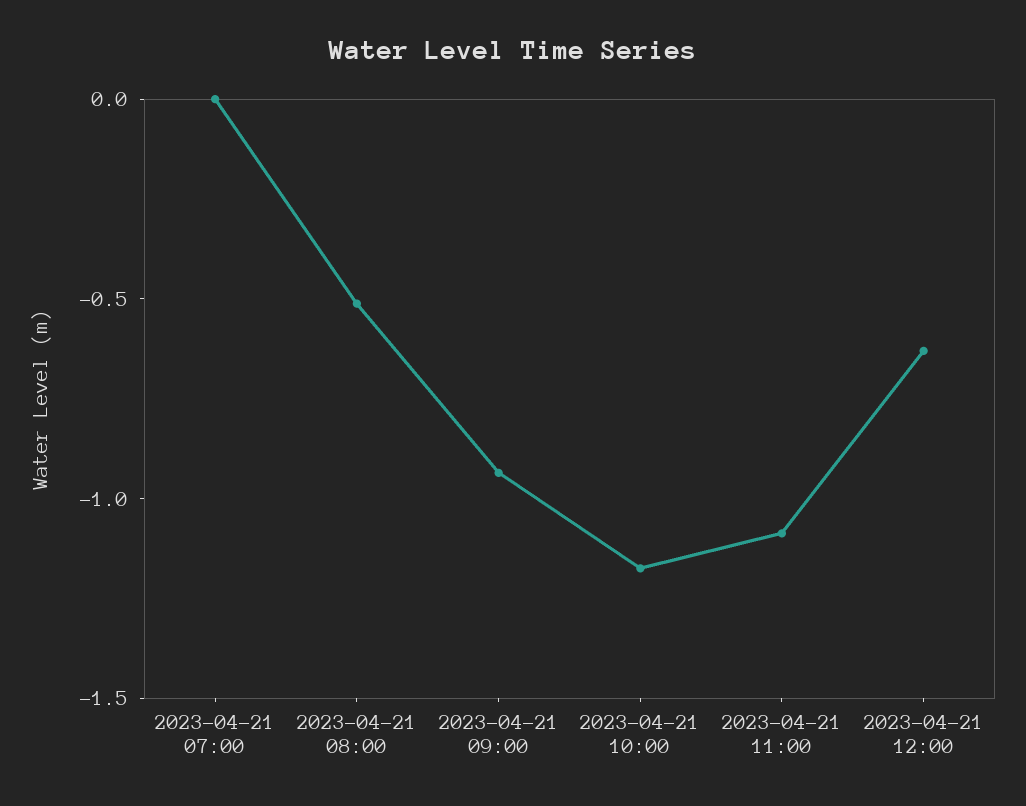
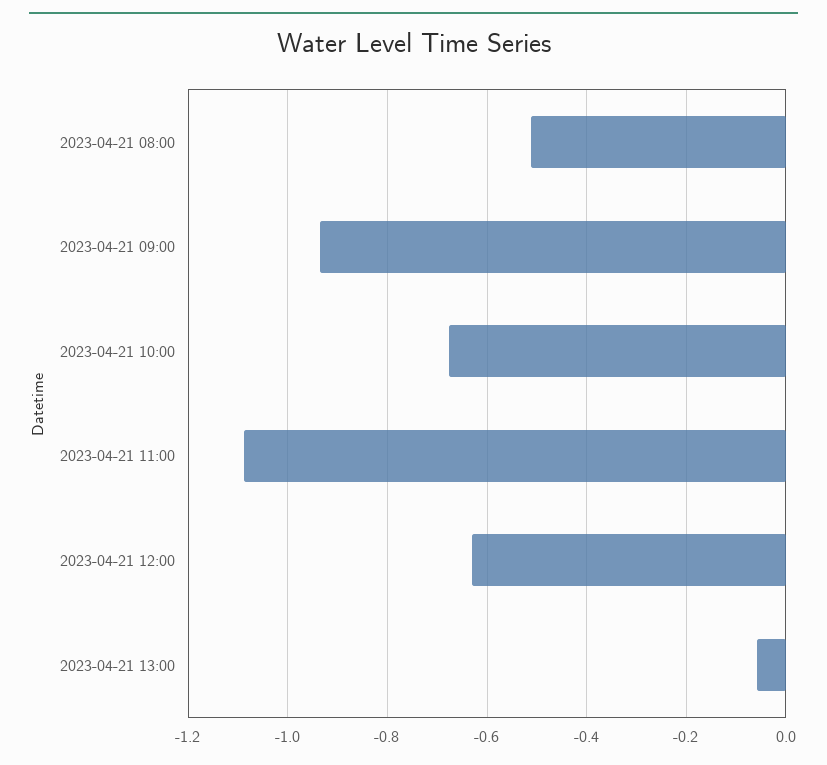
2023-04-21 07:00: 0 -> none
2023-04-21 10:00: -1.2 -> -0.68
2023-04-21 13:00: none -> -0.06

